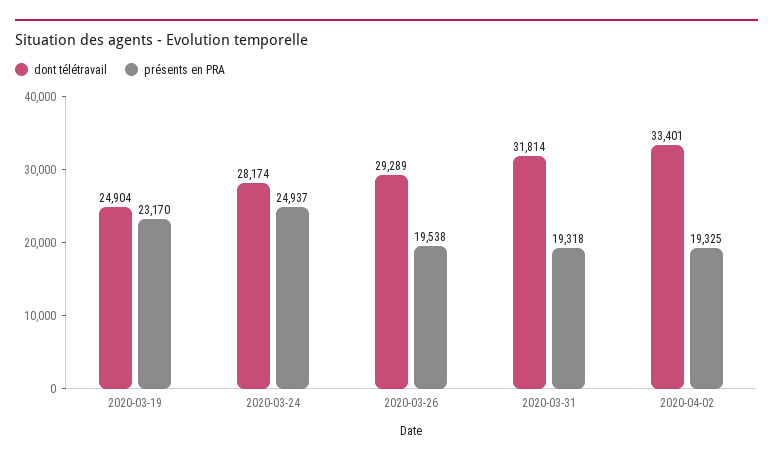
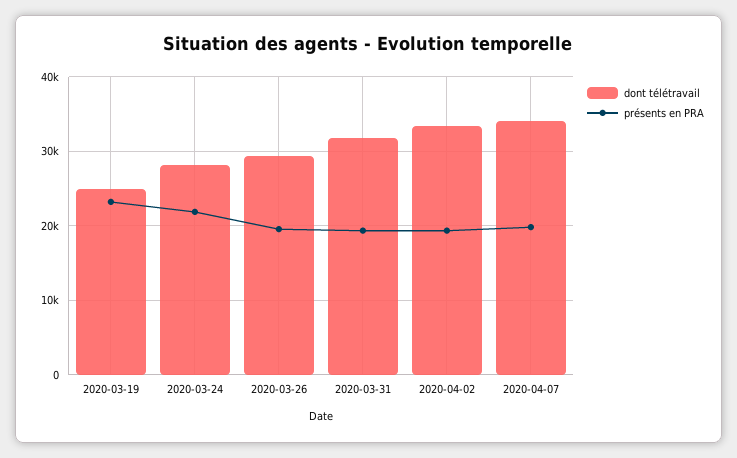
présents en PRA, 2020-03-24: 24937 -> 22000
dont télétravail, 2020-04-07: none -> 34000
présents en PRA, 2020-04-07: none -> 20000

